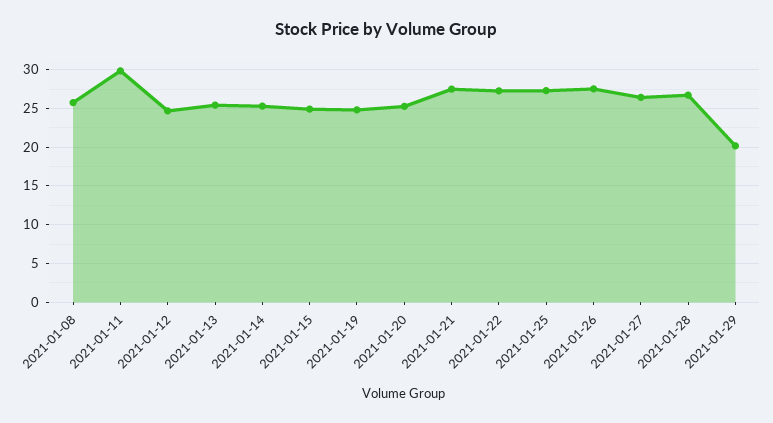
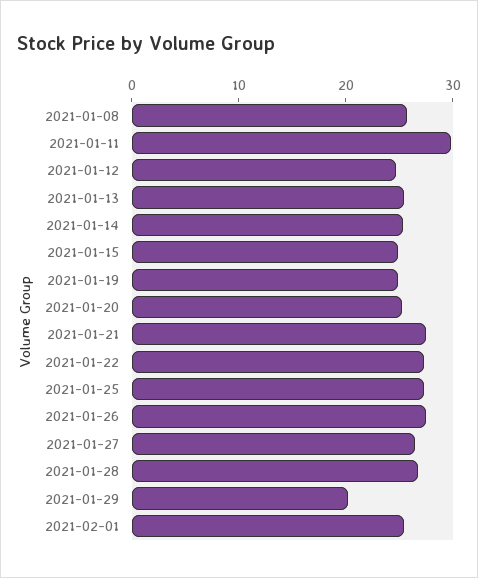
2021-02-01: none -> 26

